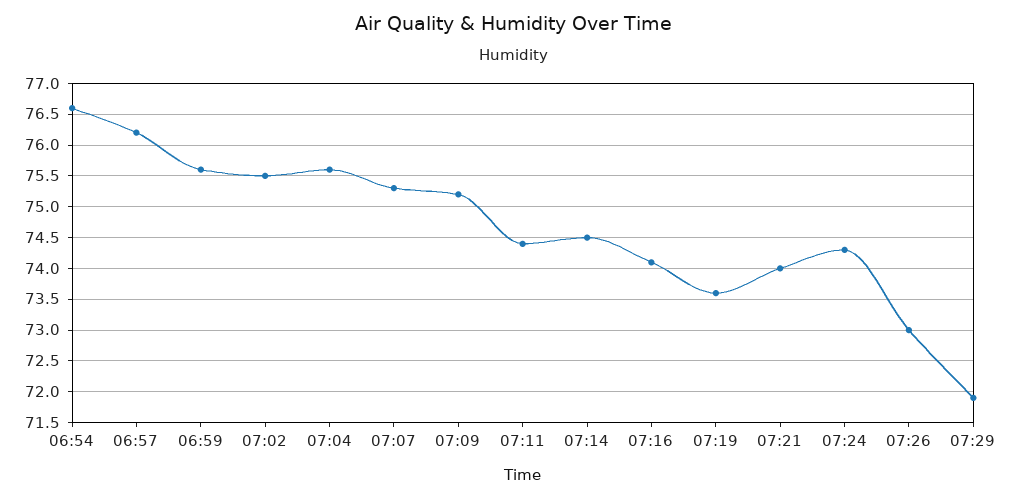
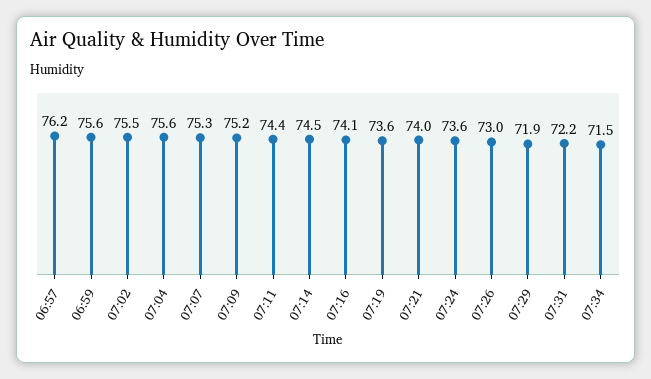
06:54: 76.6 -> none
07:24: 74.3 -> 73.6
07:31: none -> 72.2
07:34: none -> 71.5

